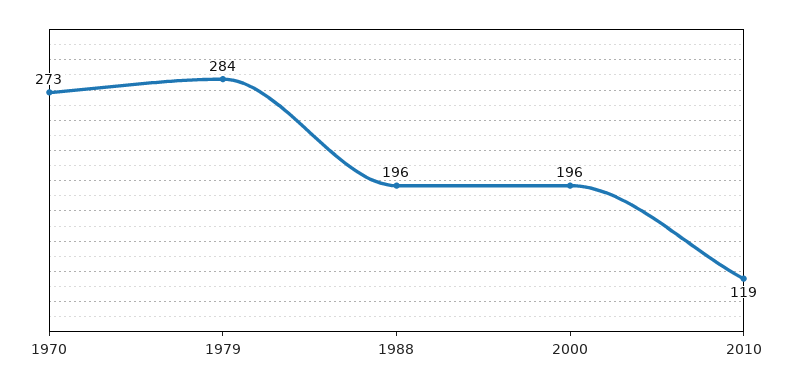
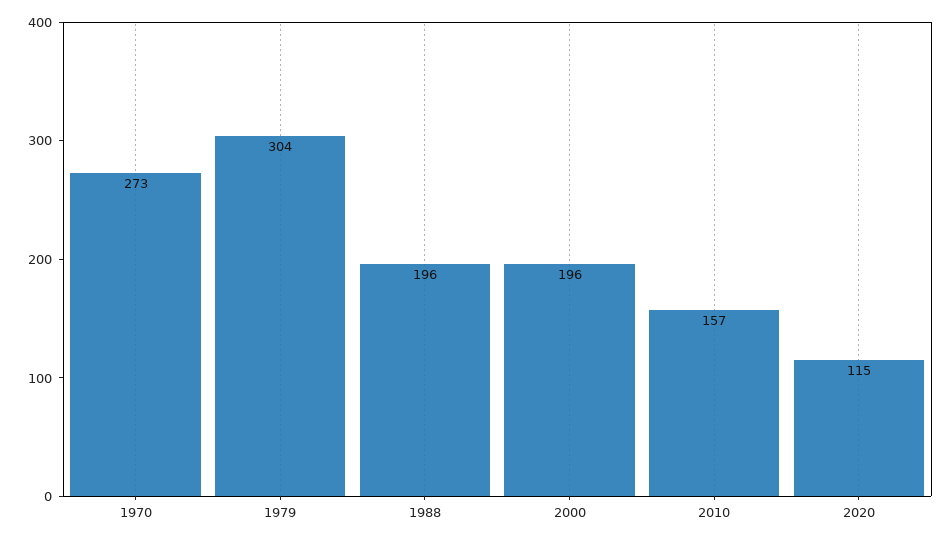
1979: 284 -> 304
2010: 119 -> 157
2020: none -> 115

